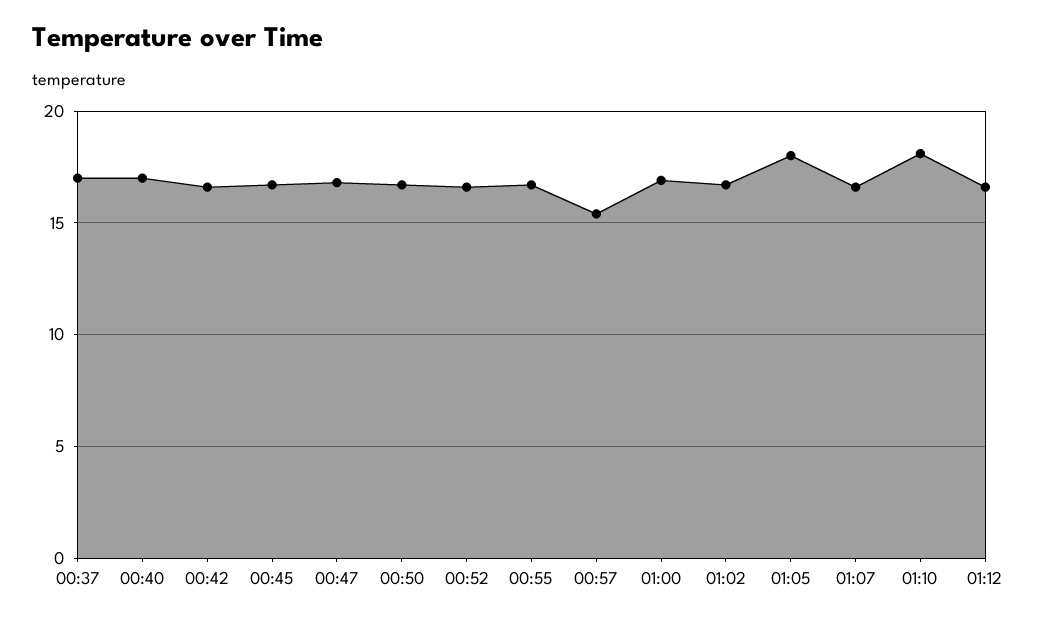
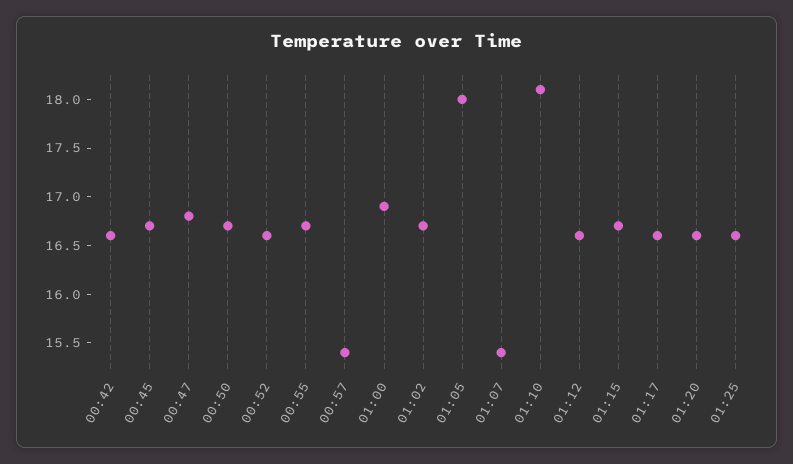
00:37: 17 -> none
00:40: 17 -> none
01:07: 16.5 -> 15.4
01:15: none -> 16.7
01:17: none -> 16.6
01:20: none -> 16.6
01:25: none -> 16.6

